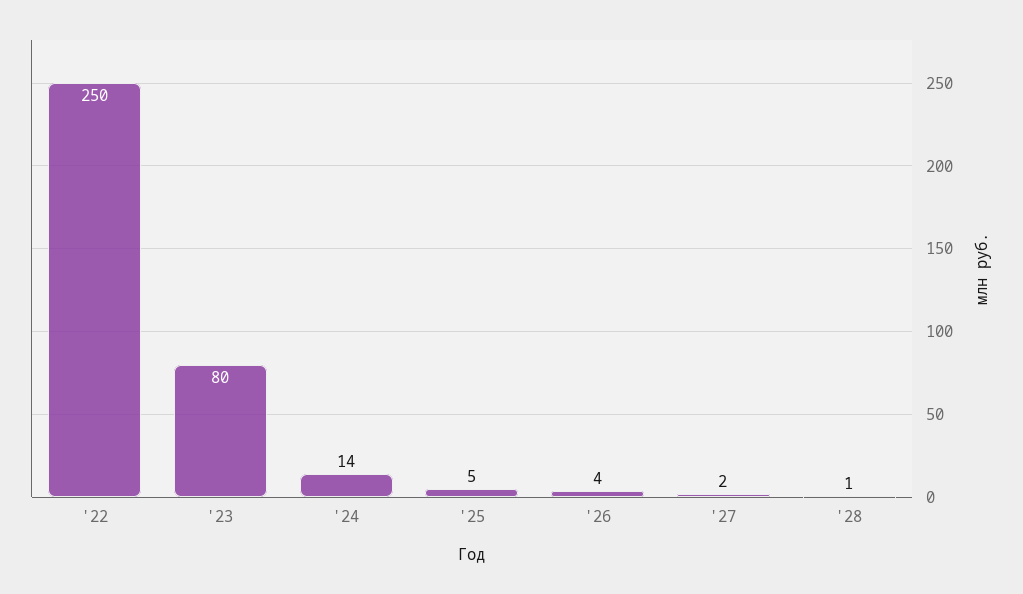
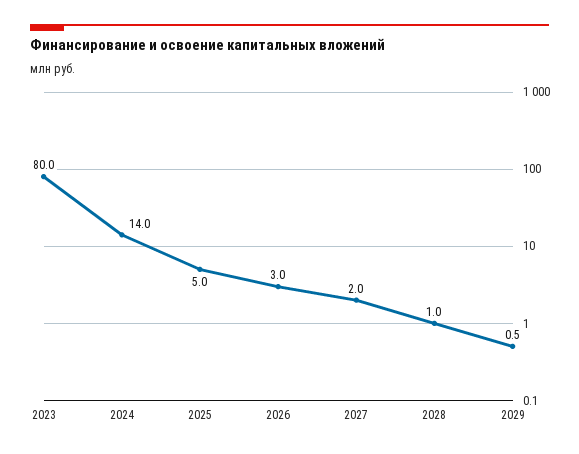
'22: 250 -> none
'26: 4 -> 3
2029: none -> 0.5

